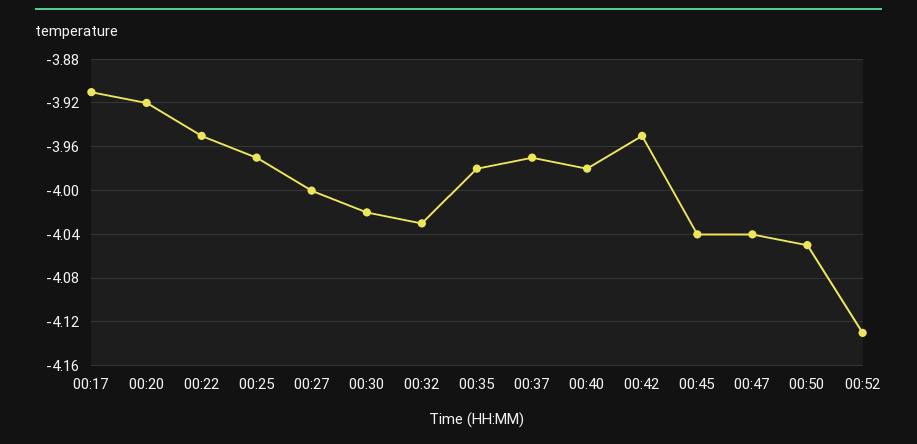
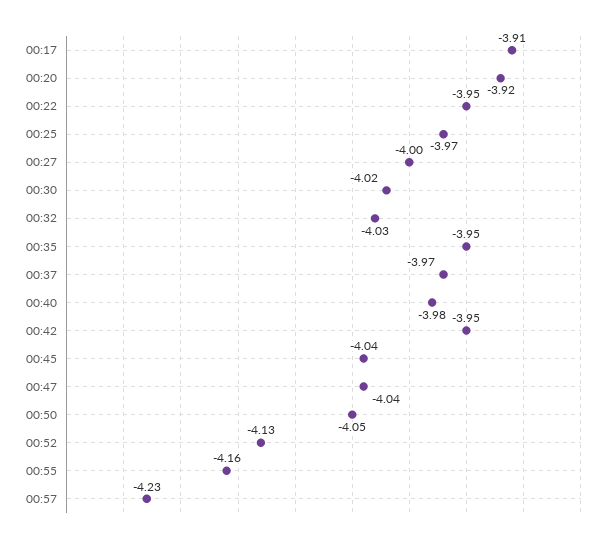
00:35: -3.98 -> -3.95
00:55: none -> -4.16
00:57: none -> -4.23

